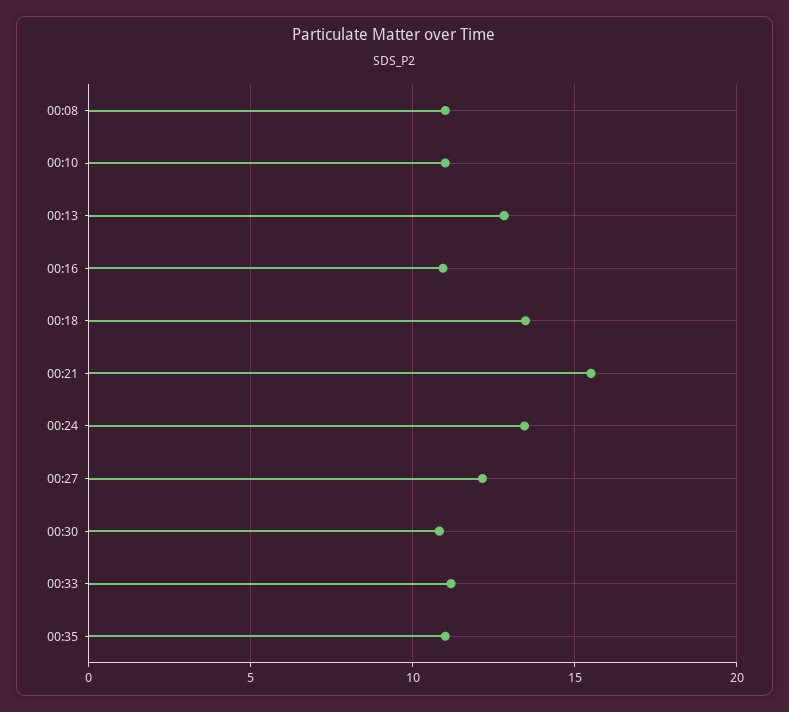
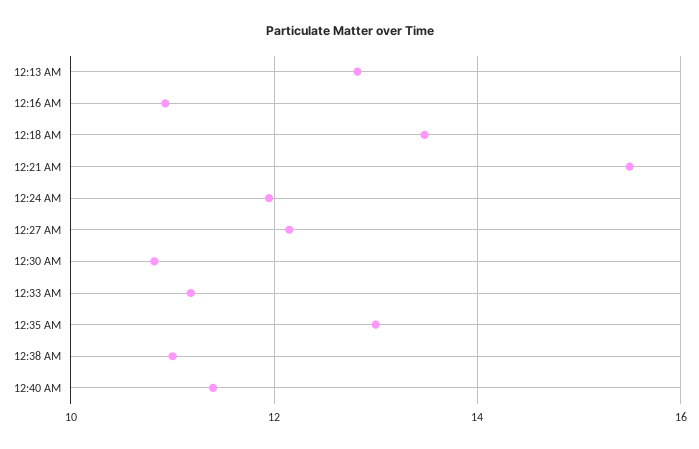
00:08: 11 -> none
00:10: 11 -> none
00:24: 13.5 -> 12
00:35: 11 -> 13
12:38 AM: none -> 11
12:40 AM: none -> 11.4

